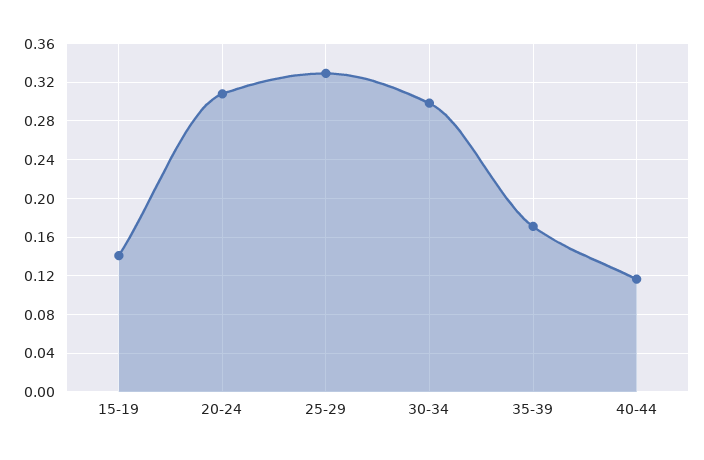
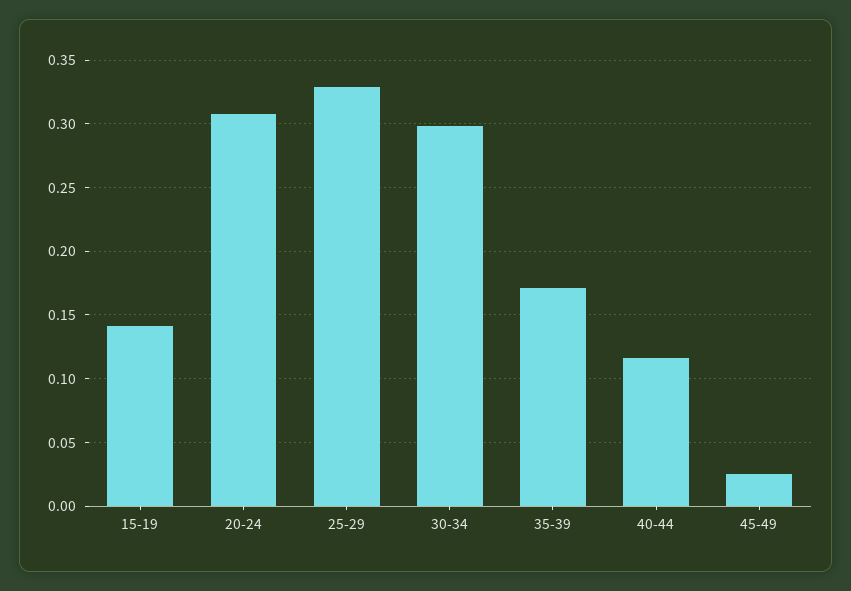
45-49: none -> 0.025

